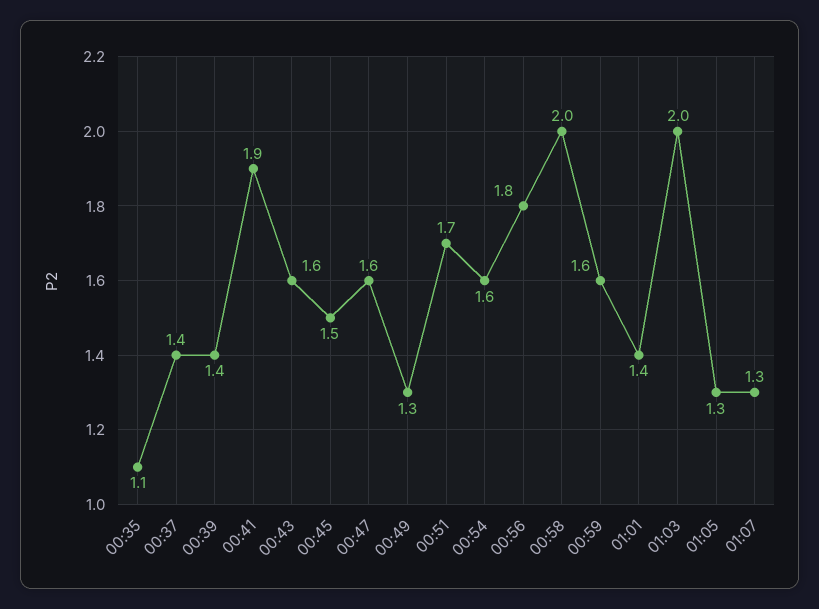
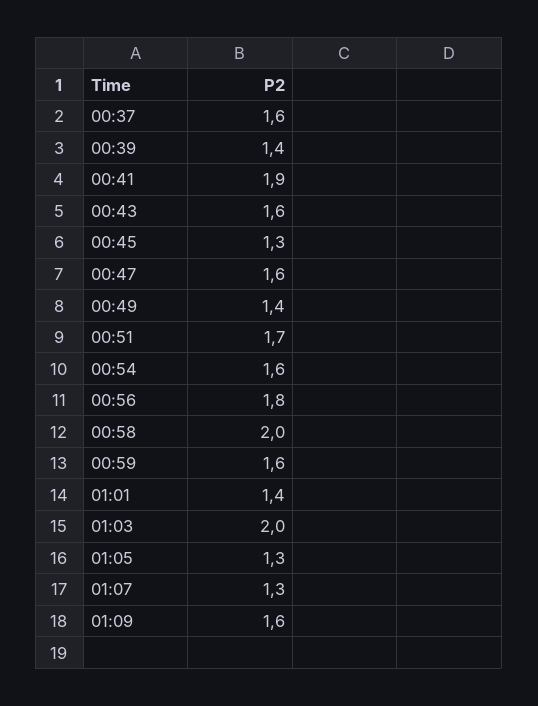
00:35: 1.1 -> none
00:37: 1.4 -> 1.6
00:45: 1.5 -> 1.3
00:49: 1.3 -> 1.4
01:09: none -> 1.6

